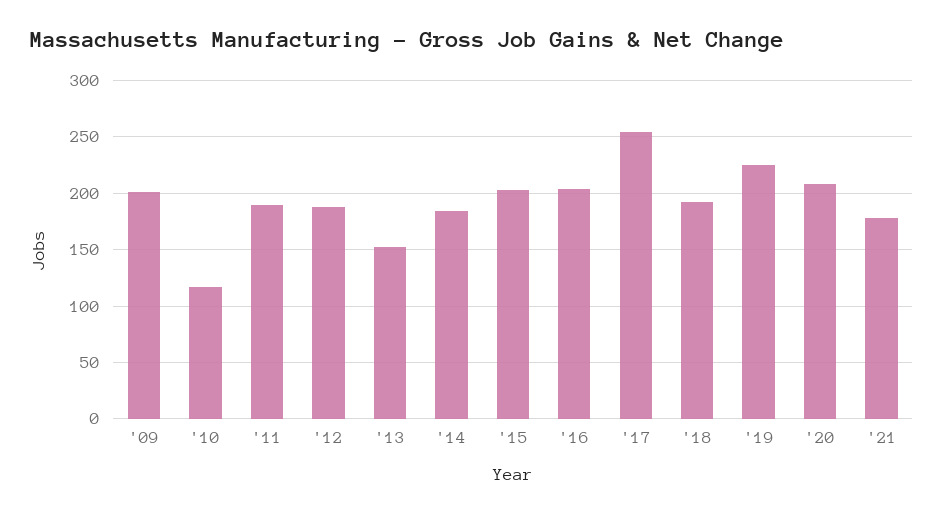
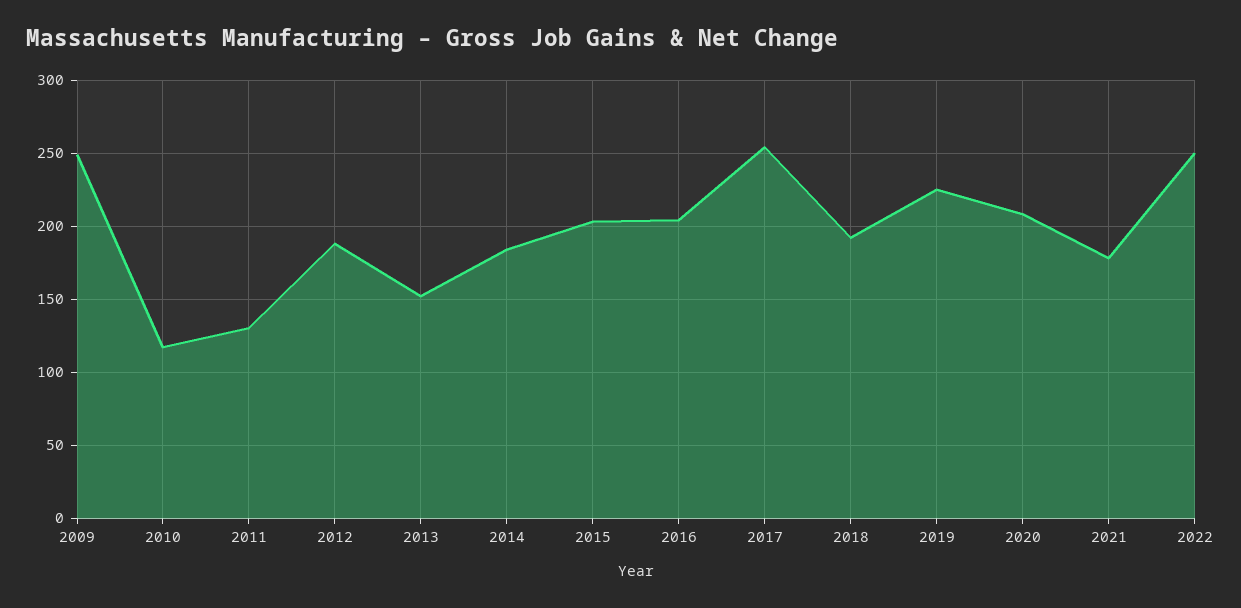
'09: 200 -> 250
'11: 190 -> 130
2022: none -> 250

